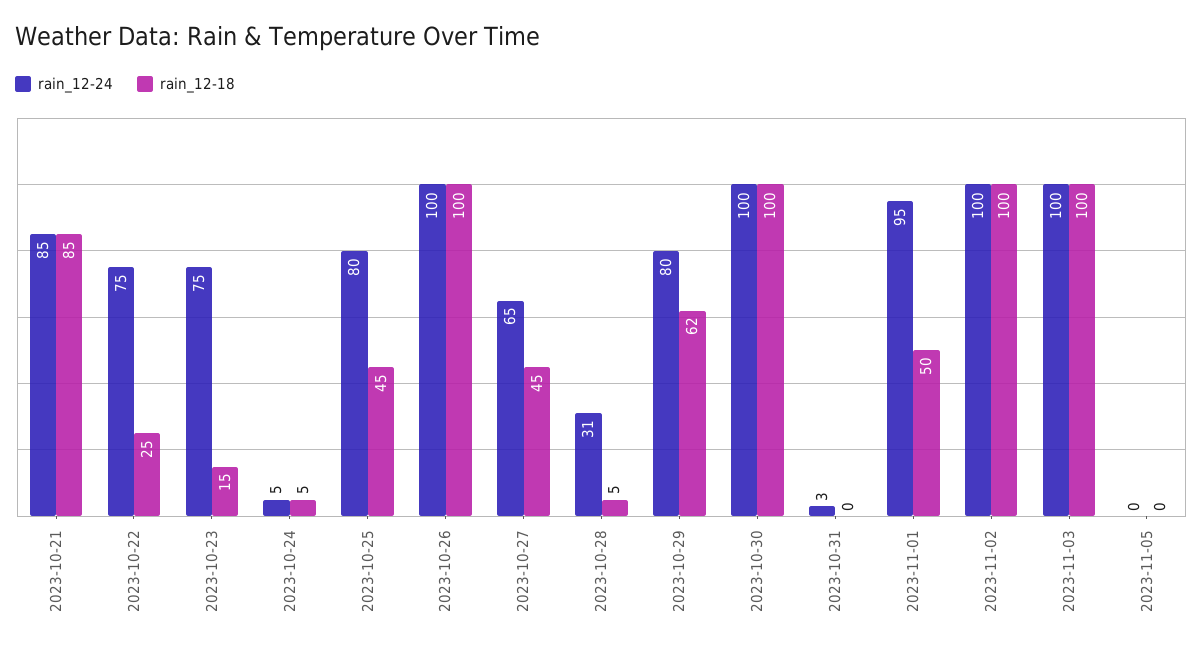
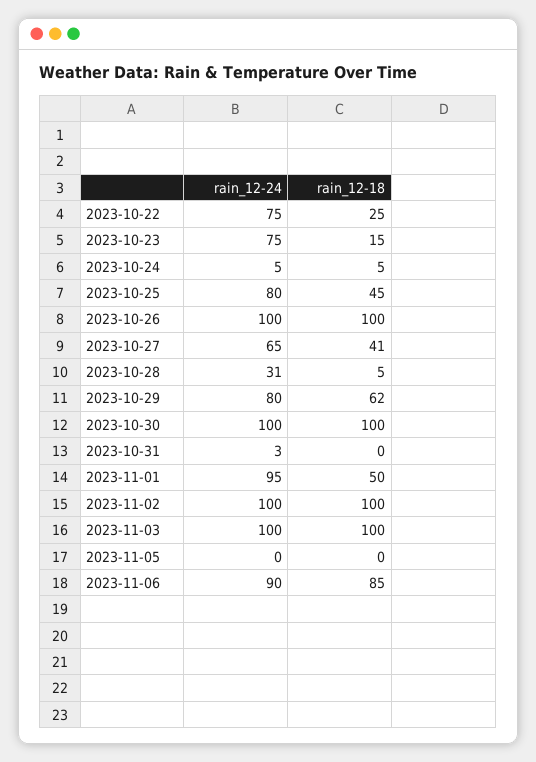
rain_12-24, 2023-10-21: 85 -> none
rain_12-18, 2023-10-21: 85 -> none
rain_12-18, 2023-10-27: 45 -> 41
rain_12-24, 2023-11-06: none -> 90
rain_12-18, 2023-11-06: none -> 85

